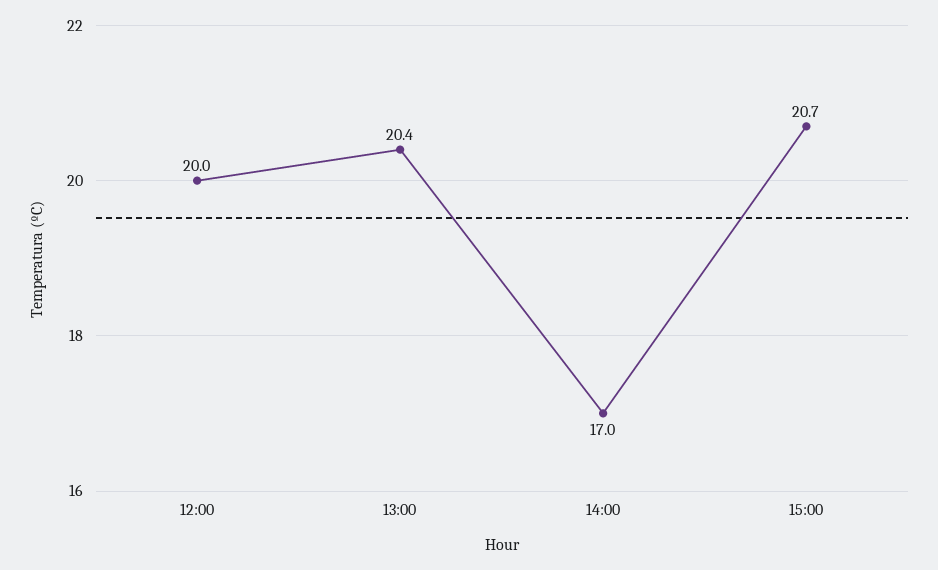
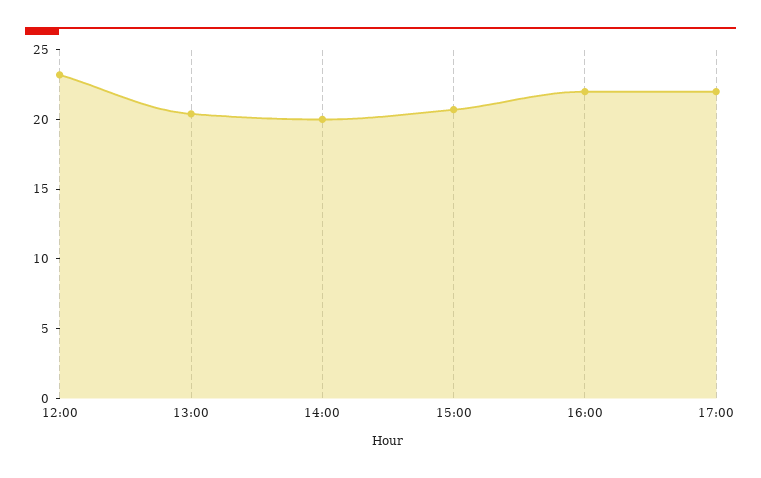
12:00: 20 -> 23
14:00: 17 -> 20
16:00: none -> 22
17:00: none -> 22

